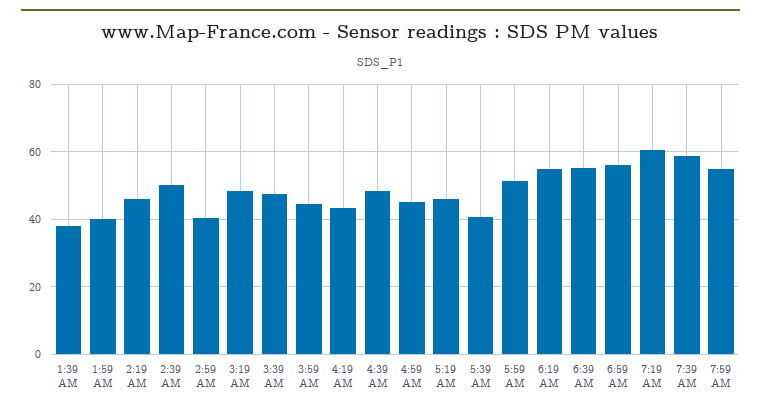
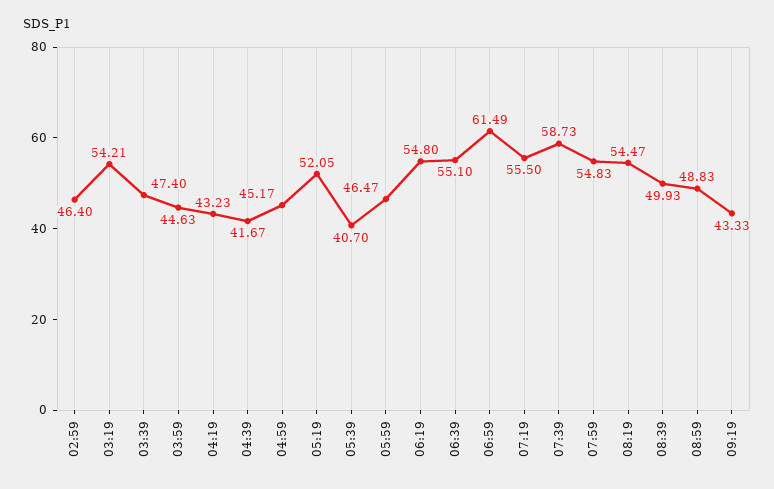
1:39 AM: 38 -> none
1:59 AM: 40 -> none
2:19 AM: 46 -> none
2:39 AM: 50 -> none
2:59 AM: 40 -> 46.4
3:19 AM: 48 -> 54.21
4:39 AM: 48 -> 41.67
5:19 AM: 46 -> 52.05
5:59 AM: 52 -> 46.47
6:59 AM: 56 -> 61.49
7:19 AM: 60 -> 55.5
08:19: none -> 54.47
08:39: none -> 49.93
08:59: none -> 48.83
09:19: none -> 43.33

